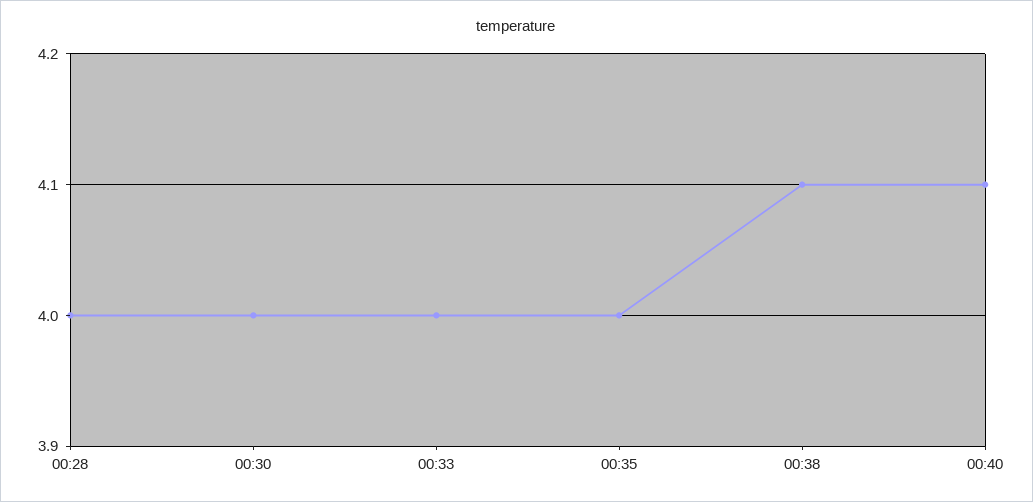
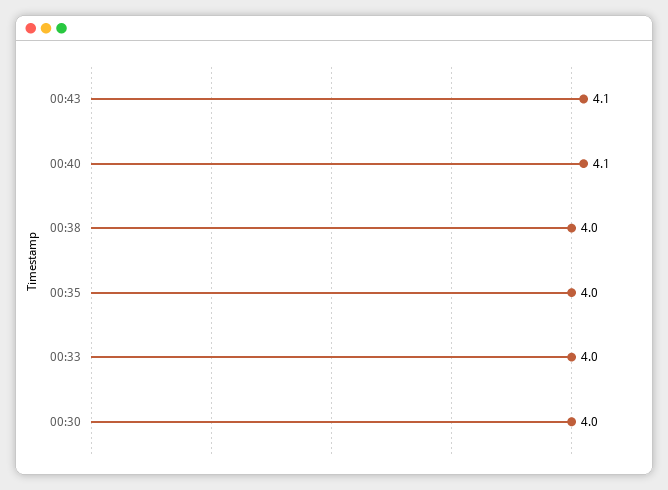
00:28: 4 -> none
00:38: 4.1 -> 4
00:43: none -> 4.1

